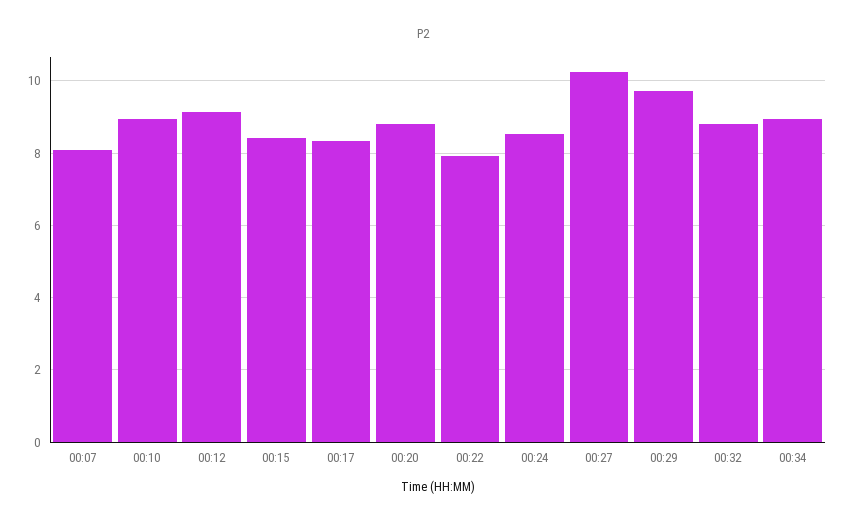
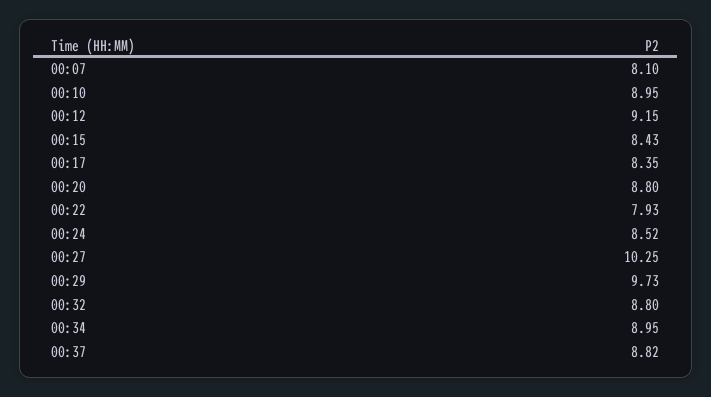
00:37: none -> 8.82

